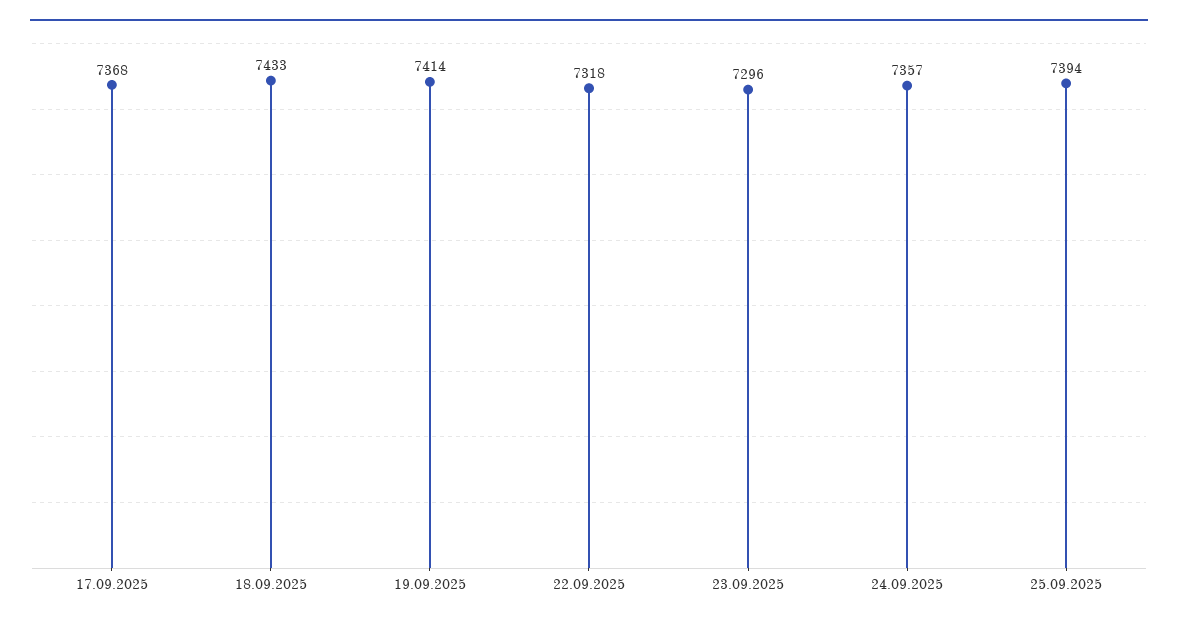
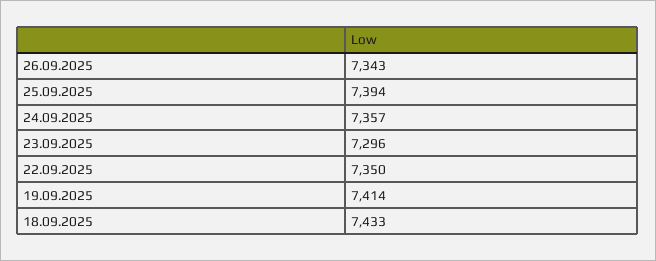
17.09.2025: 7368 -> none
22.09.2025: 7318 -> 7350
26.09.2025: none -> 7343

